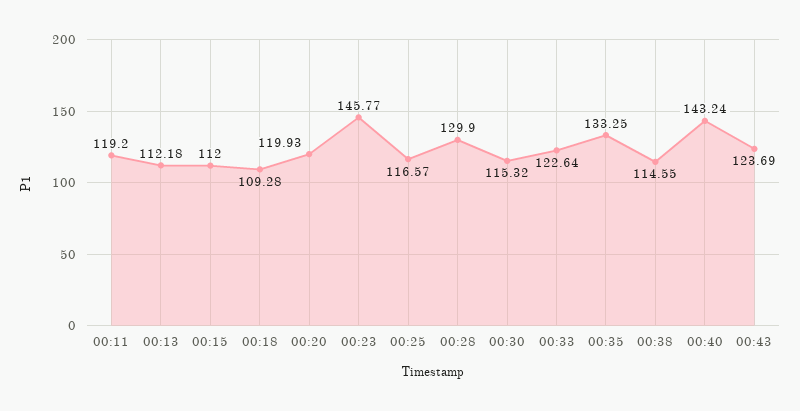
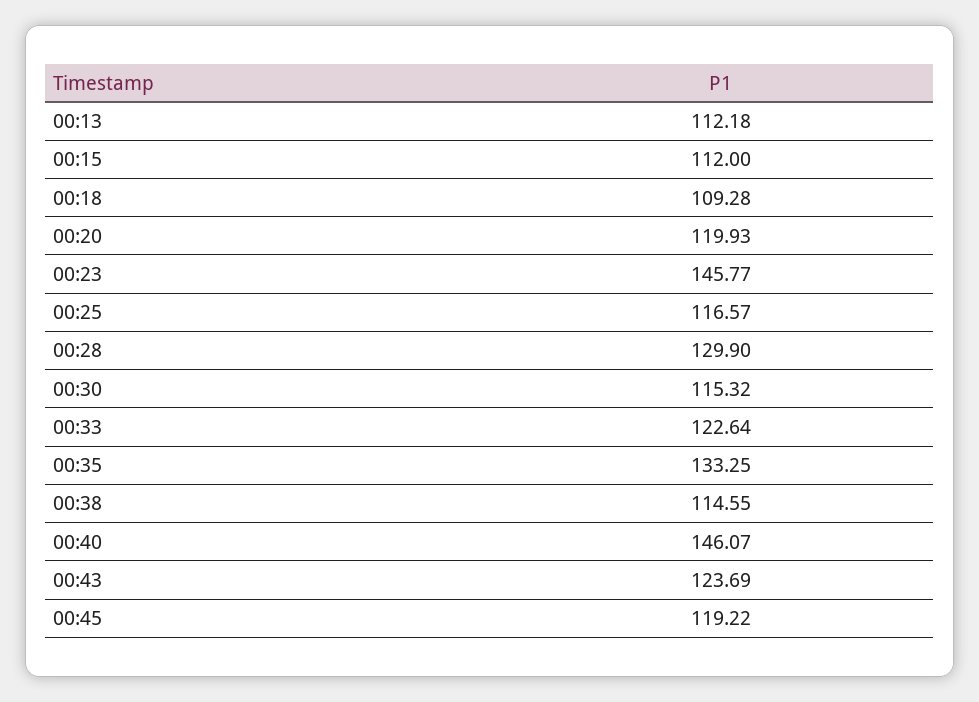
00:11: 119.2 -> none
00:40: 143.24 -> 146.07
00:45: none -> 119.22

